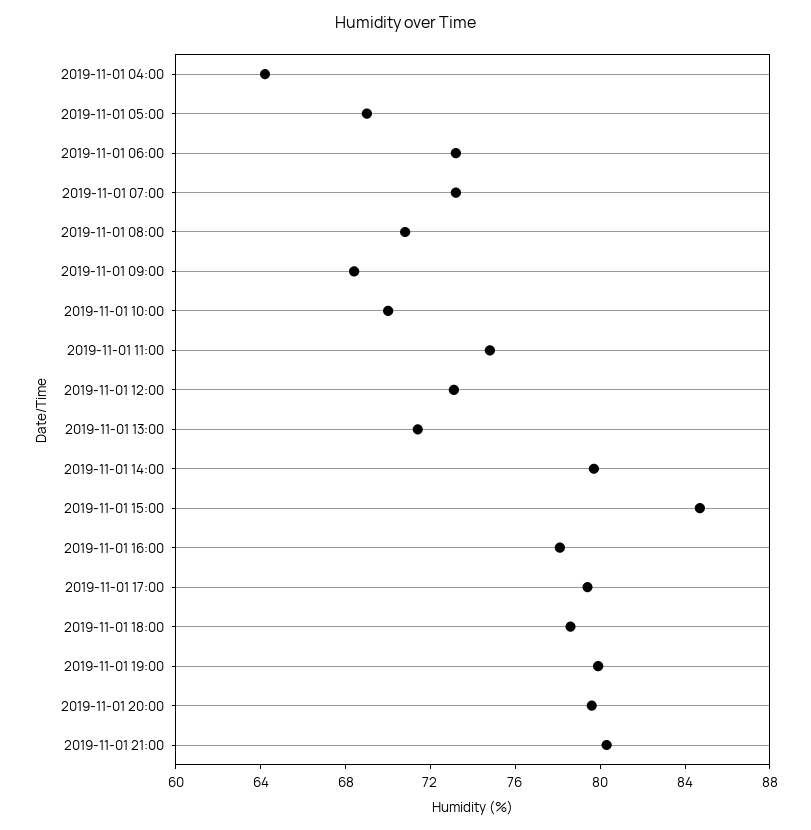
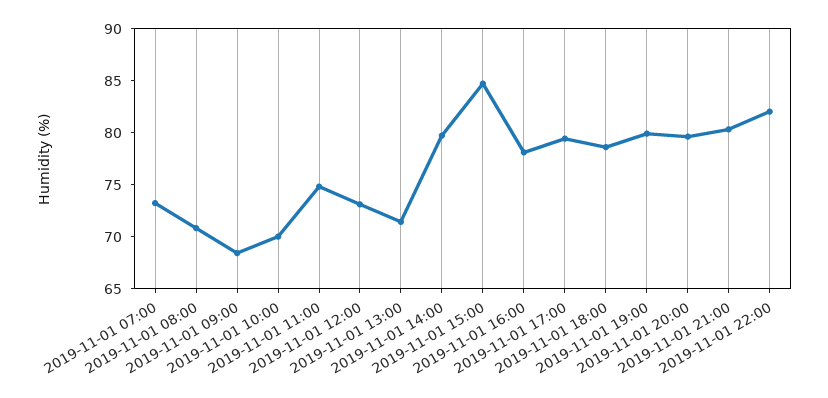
2019-11-01 04:00: 64 -> none
2019-11-01 05:00: 69 -> none
2019-11-01 06:00: 73 -> none
2019-11-01 22:00: none -> 82

